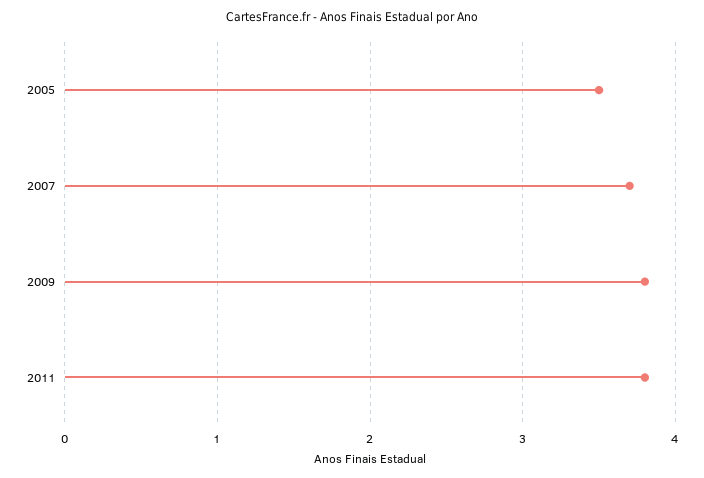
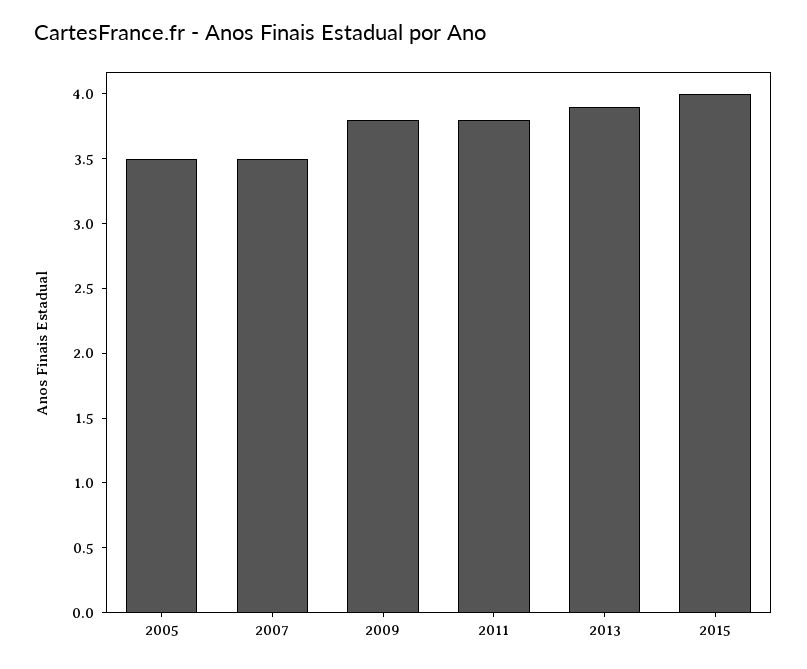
2007: 3.7 -> 3.5
2013: none -> 3.9
2015: none -> 4

